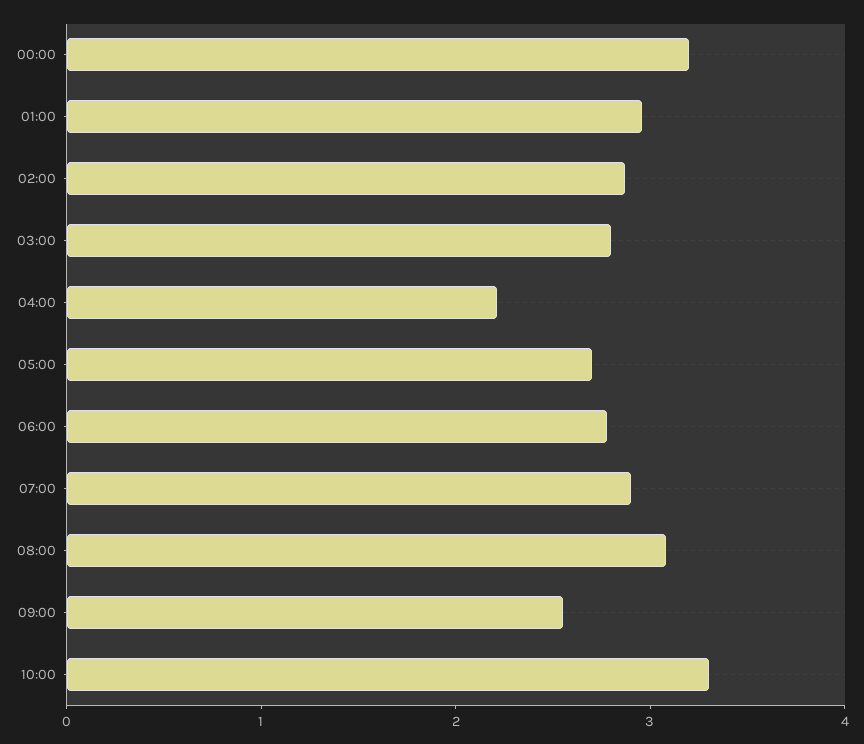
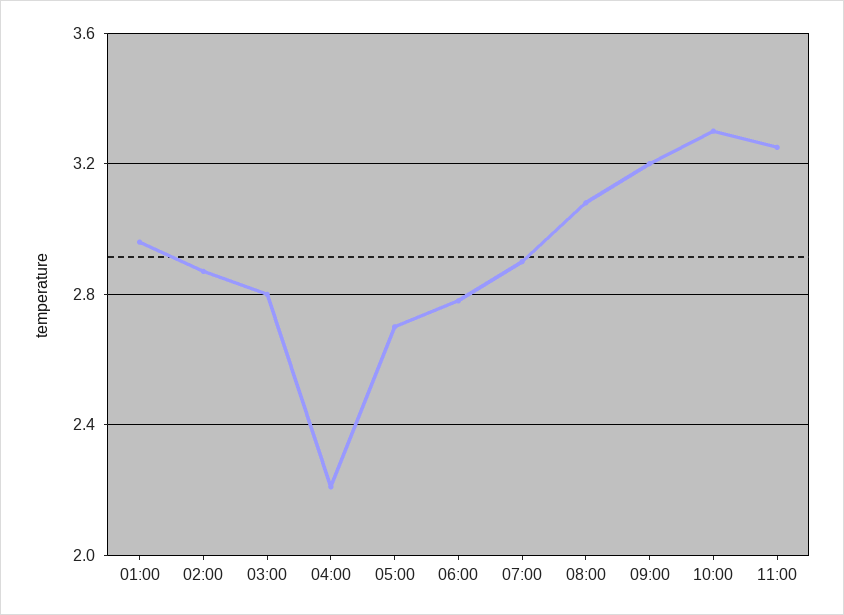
00:00: 3.2 -> none
09:00: 2.6 -> 3.2
11:00: none -> 3.25

